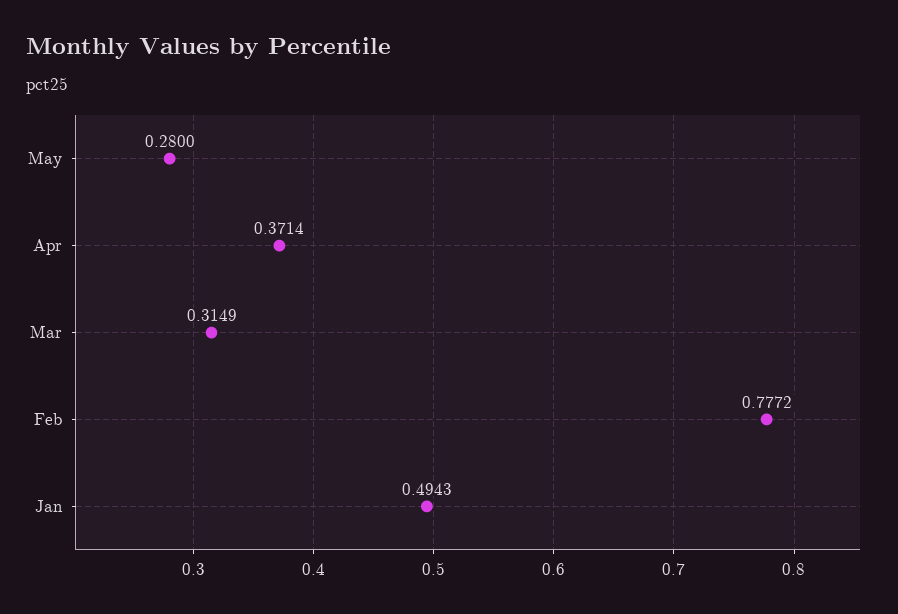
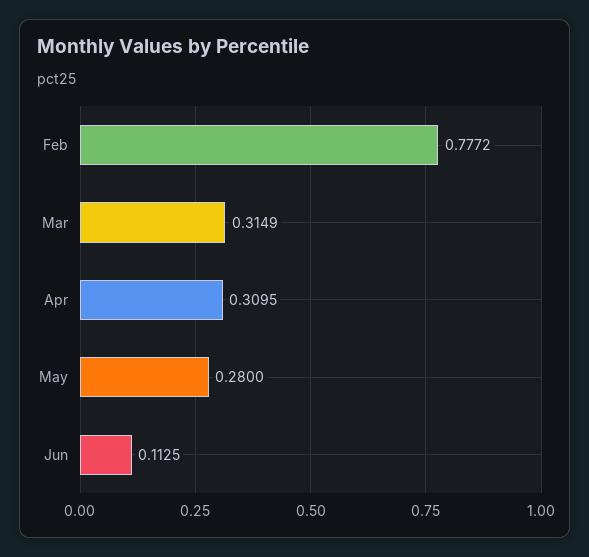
Apr: 0.3714 -> 0.3095
Jan: 0.4943 -> none
Jun: none -> 0.1125

